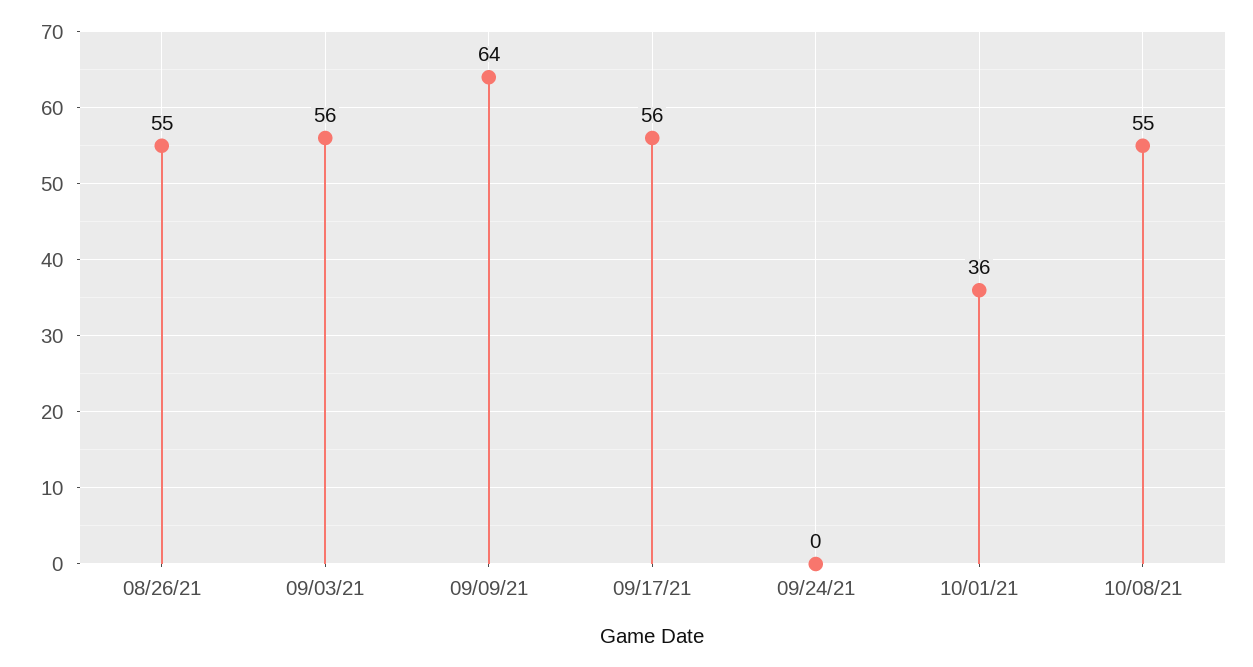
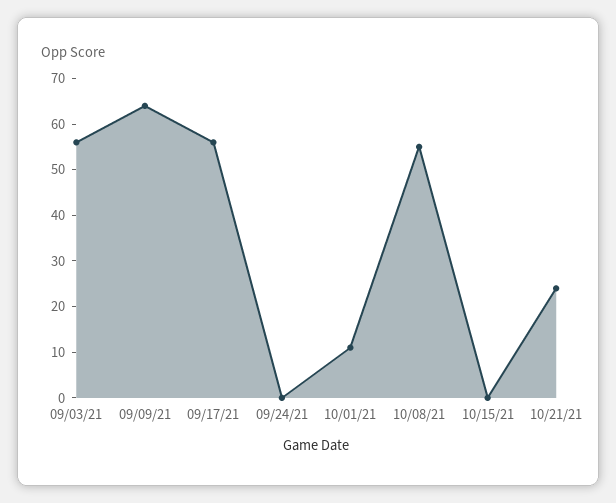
08/26/21: 55 -> none
10/01/21: 36 -> 10
10/15/21: none -> 0
10/21/21: none -> 25

